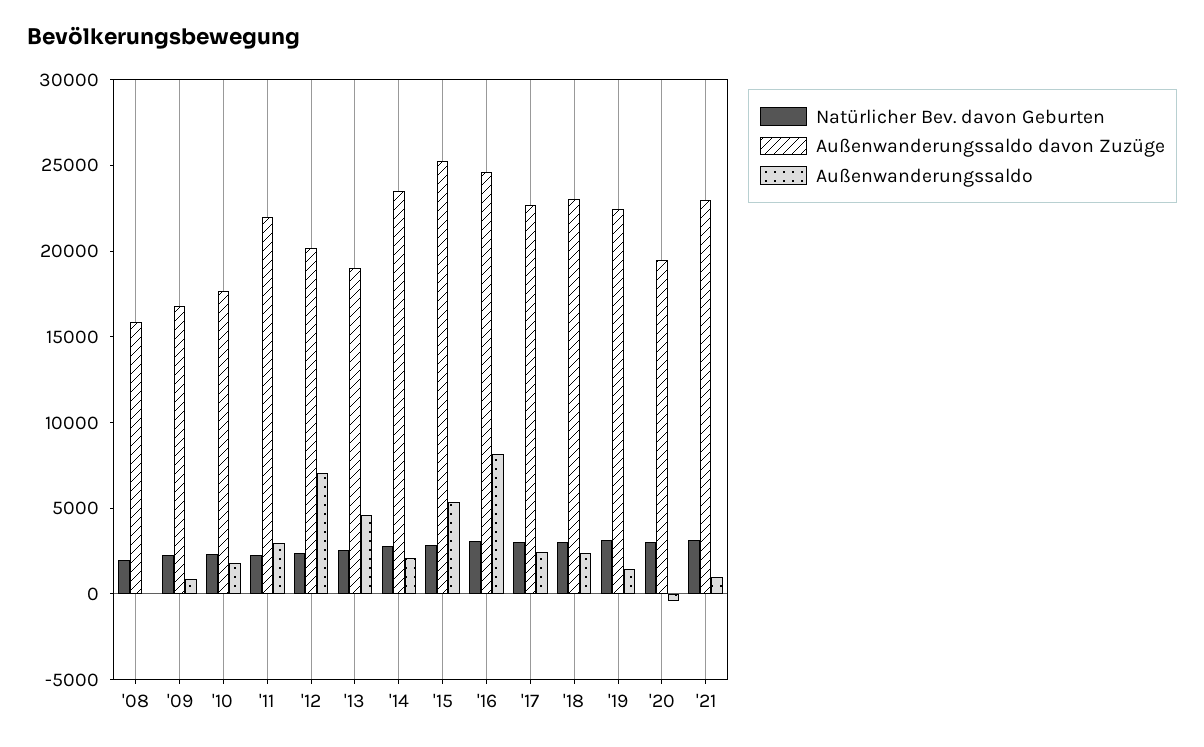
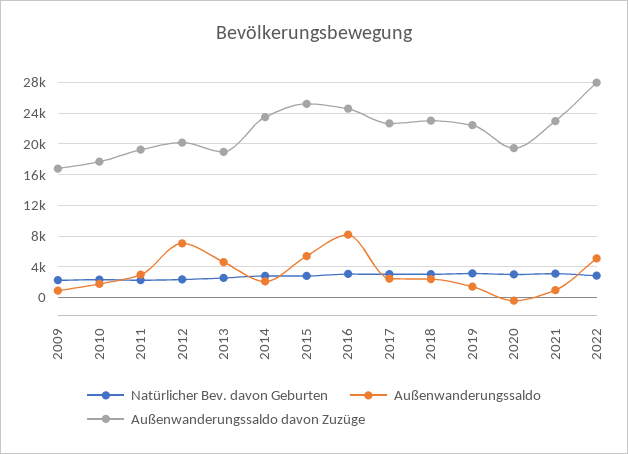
Natürlicher Bev. davon Geburten, '08: 2000 -> none
Außenwanderungssaldo davon Zuzüge, '08: 16000 -> none
Außenwanderungssaldo, '08: 0 -> none
Außenwanderungssaldo davon Zuzüge, '11: 22000 -> 19000
Natürlicher Bev. davon Geburten, 2022: none -> 3000
Außenwanderungssaldo, 2022: none -> 5000
Außenwanderungssaldo davon Zuzüge, 2022: none -> 28000

